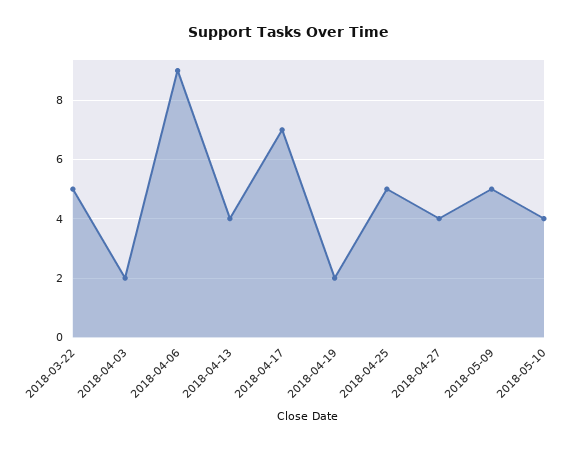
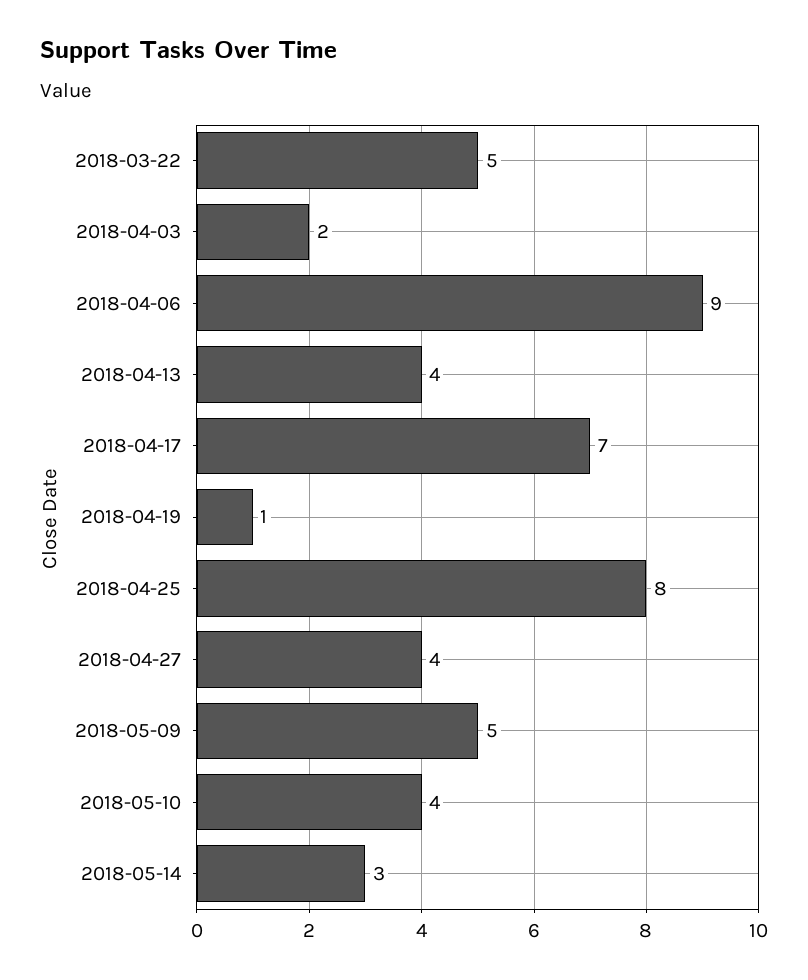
2018-04-19: 2 -> 1
2018-04-25: 5 -> 8
2018-05-14: none -> 3

